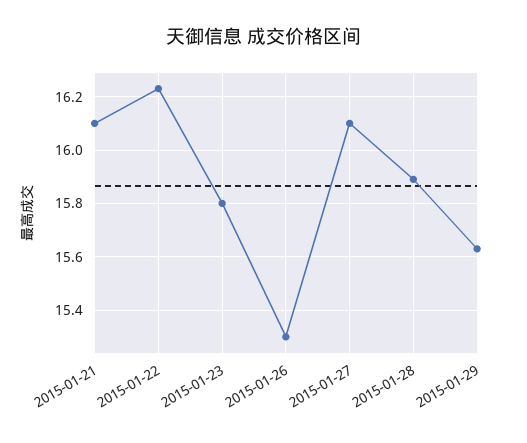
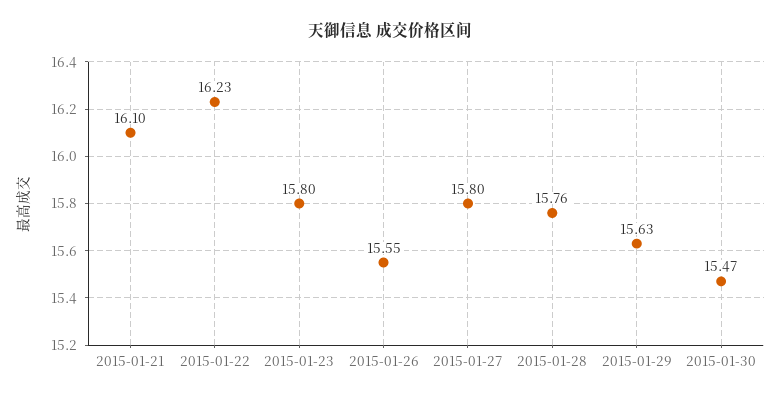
2015-01-26: 15.3 -> 15.55
2015-01-27: 16.1 -> 15.8
2015-01-28: 15.9 -> 15.76
2015-01-30: none -> 15.47

